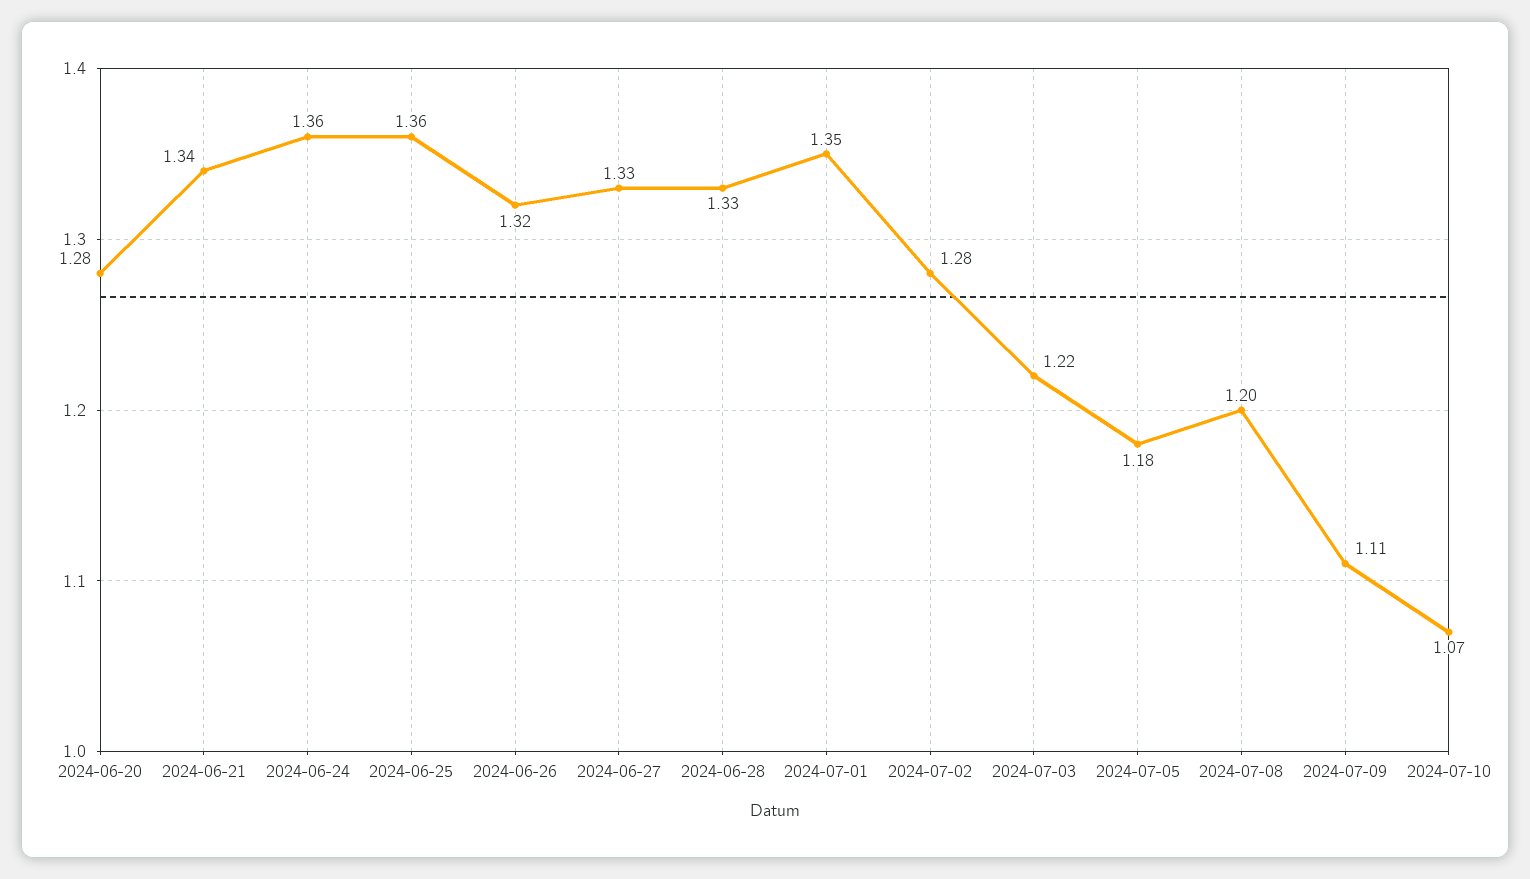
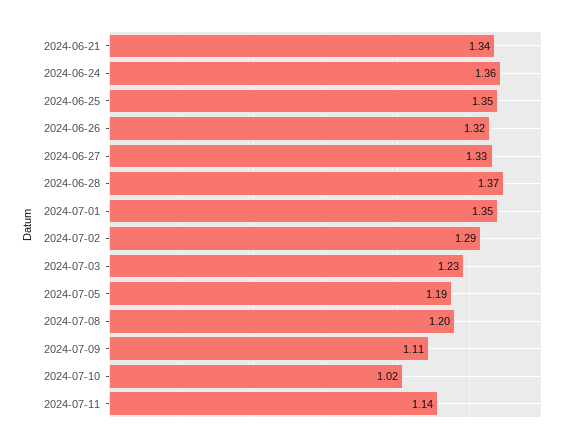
2024-06-20: 1.28 -> none
2024-06-25: 1.36 -> 1.35
2024-06-28: 1.33 -> 1.37
2024-07-02: 1.28 -> 1.29
2024-07-03: 1.22 -> 1.23
2024-07-05: 1.18 -> 1.19
2024-07-10: 1.07 -> 1.02
2024-07-11: none -> 1.14

